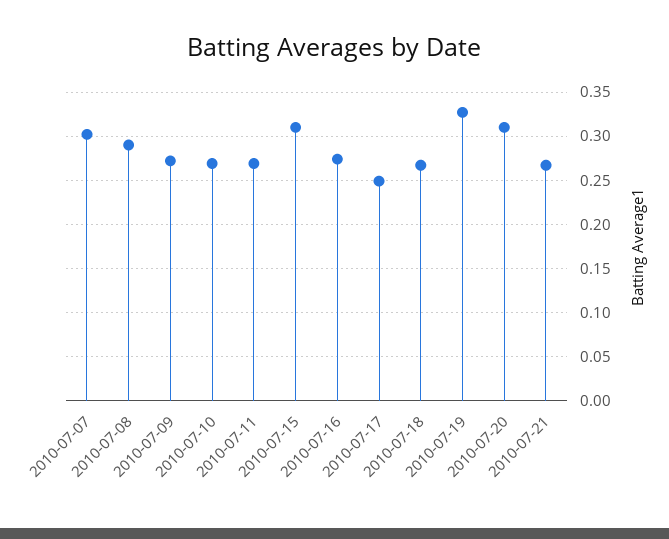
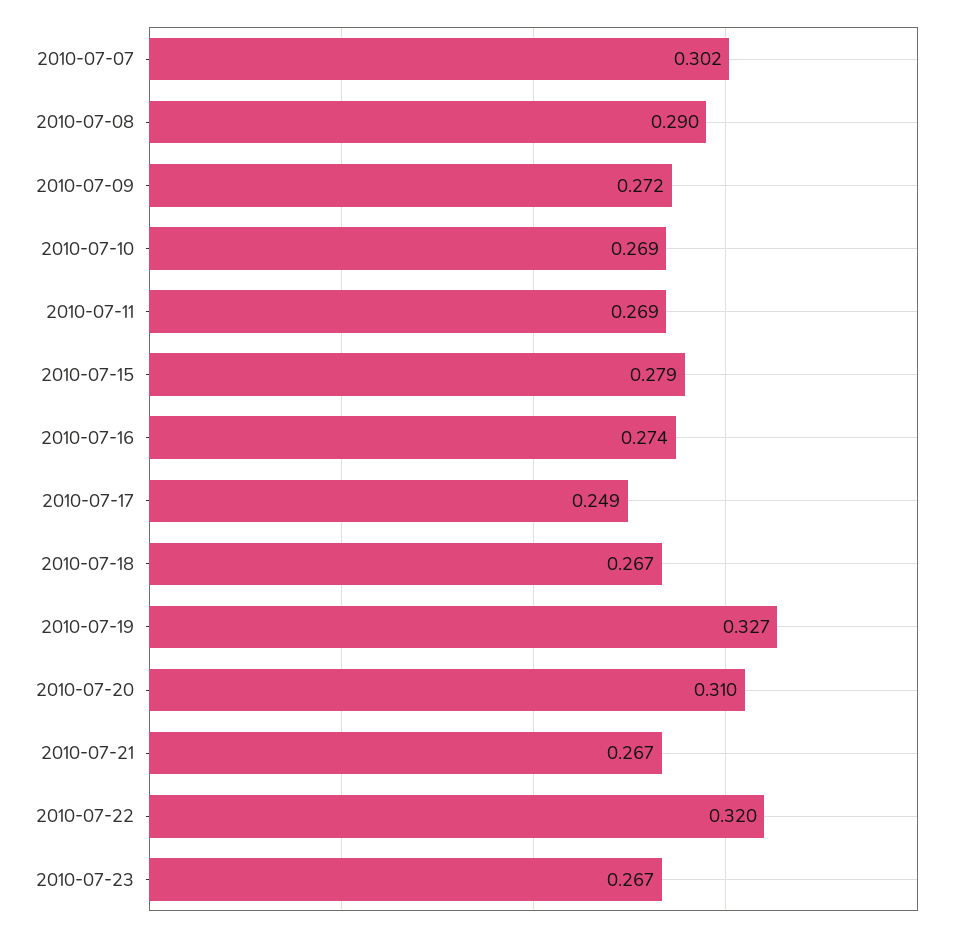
2010-07-15: 0.31 -> 0.279
2010-07-22: none -> 0.32
2010-07-23: none -> 0.267

